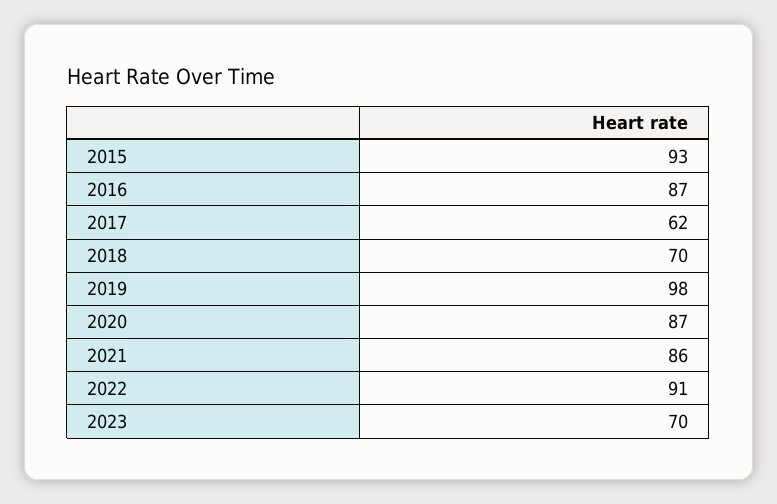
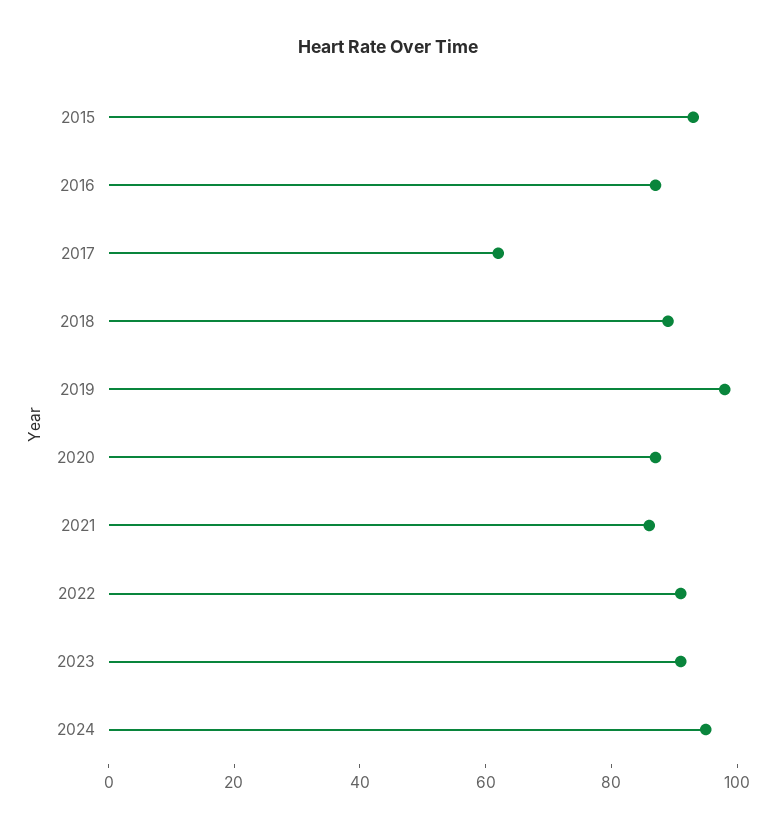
2018: 70 -> 90
2023: 70 -> 90
2024: none -> 95

